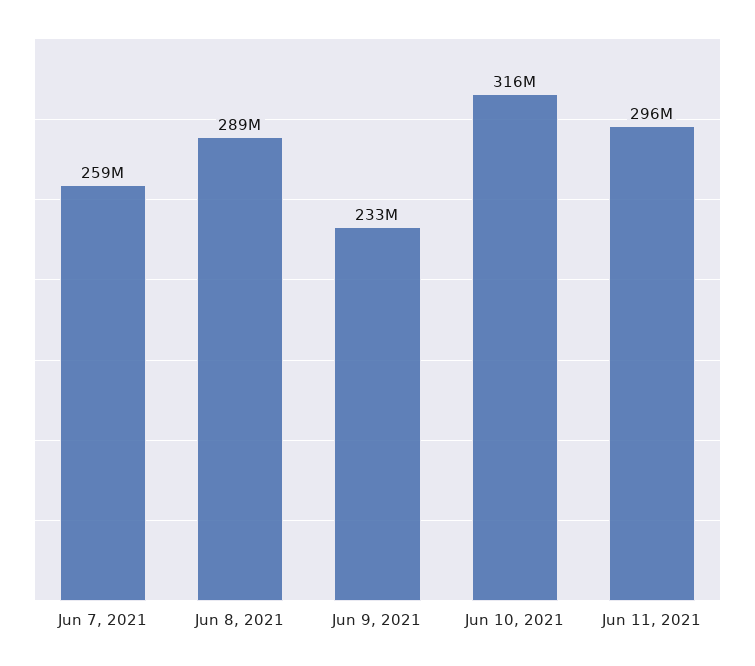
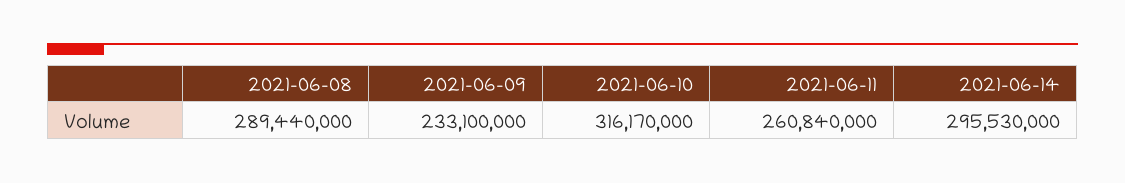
Jun 7, 2021: 259000000 -> none
Jun 11, 2021: 296000000 -> 260840000
2021-06-14: none -> 295530000

